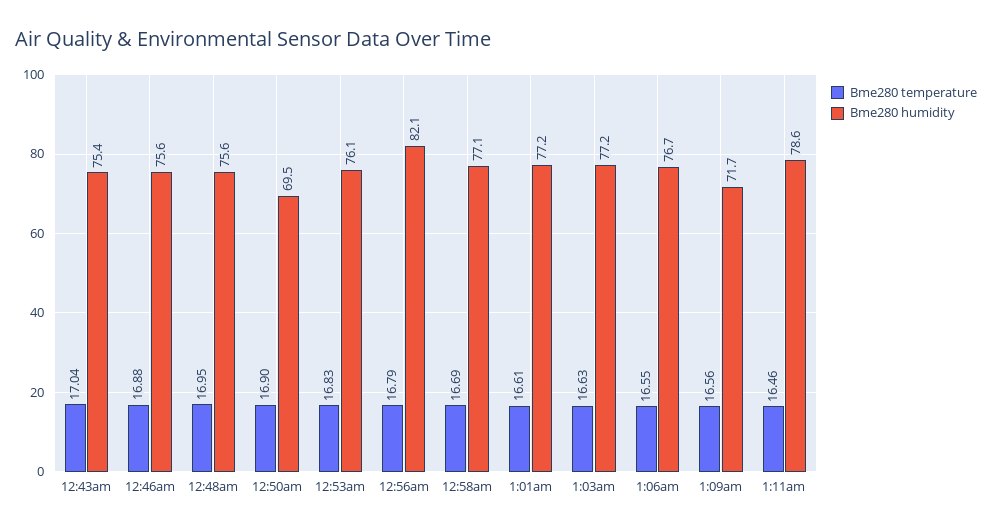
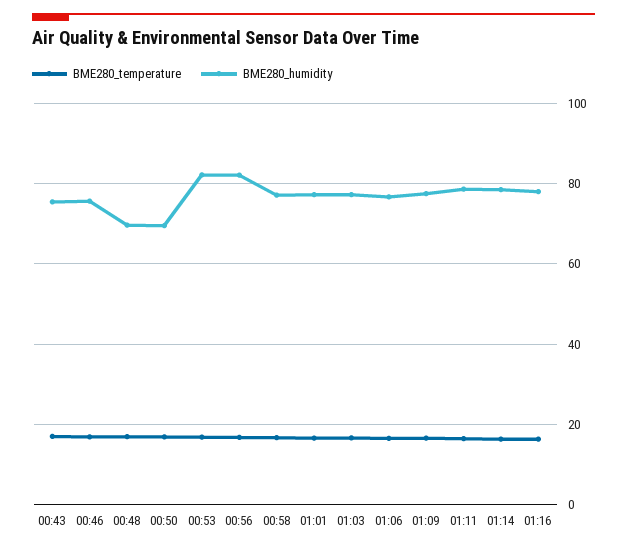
Bme280 humidity, 12:48am: 75.6 -> 70
Bme280 humidity, 12:53am: 76.1 -> 82
Bme280 humidity, 1:09am: 71.7 -> 78
Bme280 temperature, 01:14: none -> 16
Bme280 humidity, 01:14: none -> 78
Bme280 temperature, 01:16: none -> 16
Bme280 humidity, 01:16: none -> 78

